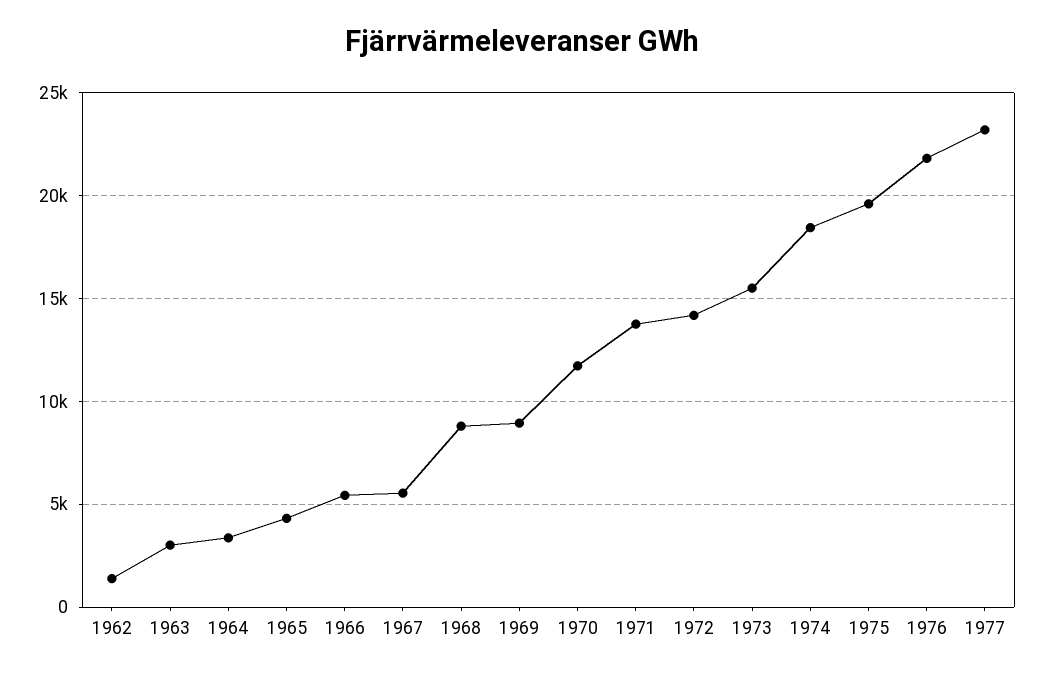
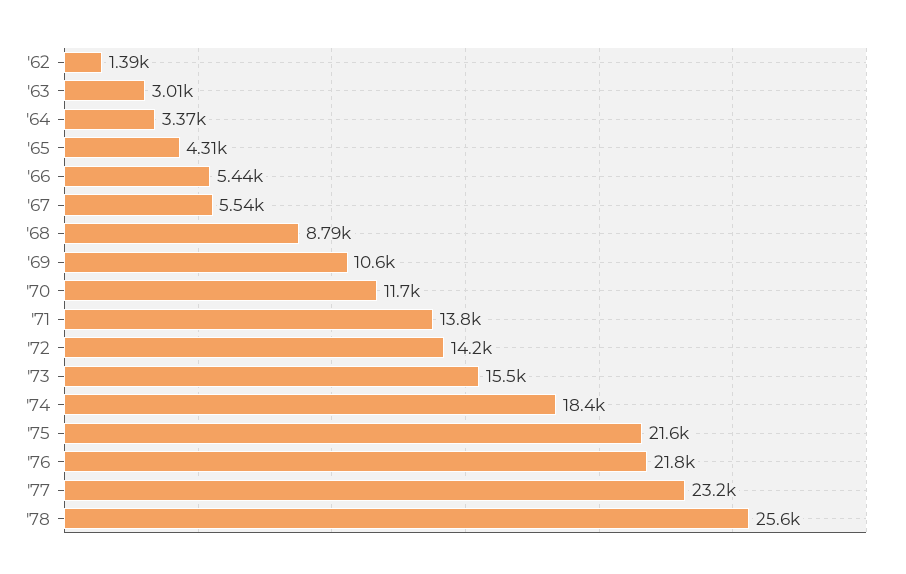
1969: 9000 -> 10600
1975: 19500 -> 21600
'78: none -> 25600

